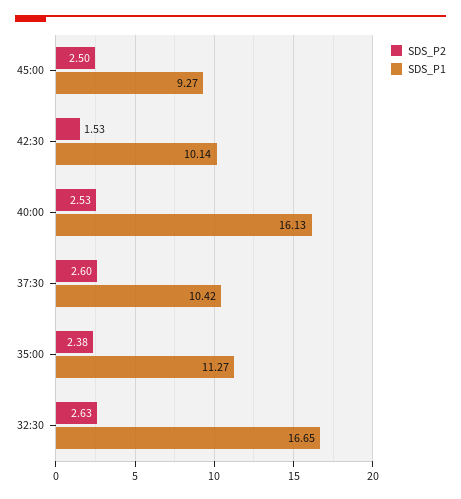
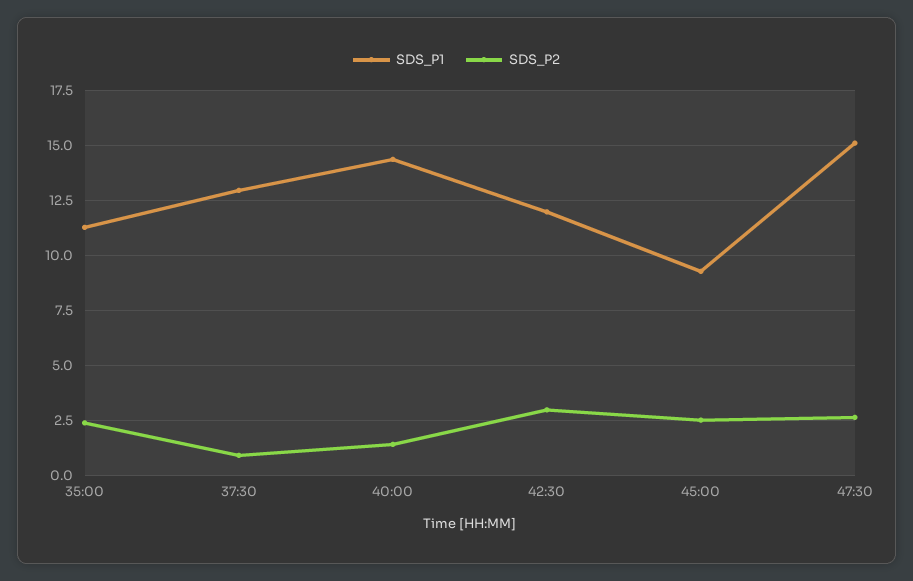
SDS_P2, 42:30: 1.53 -> 3
SDS_P1, 42:30: 10.14 -> 12
SDS_P2, 40:00: 2.53 -> 1.5
SDS_P1, 40:00: 16.13 -> 14.5
SDS_P2, 37:30: 2.6 -> 1
SDS_P1, 37:30: 10.42 -> 13
SDS_P2, 32:30: 2.63 -> none
SDS_P1, 32:30: 16.65 -> none
SDS_P1, 47:30: none -> 15
SDS_P2, 47:30: none -> 2.5

